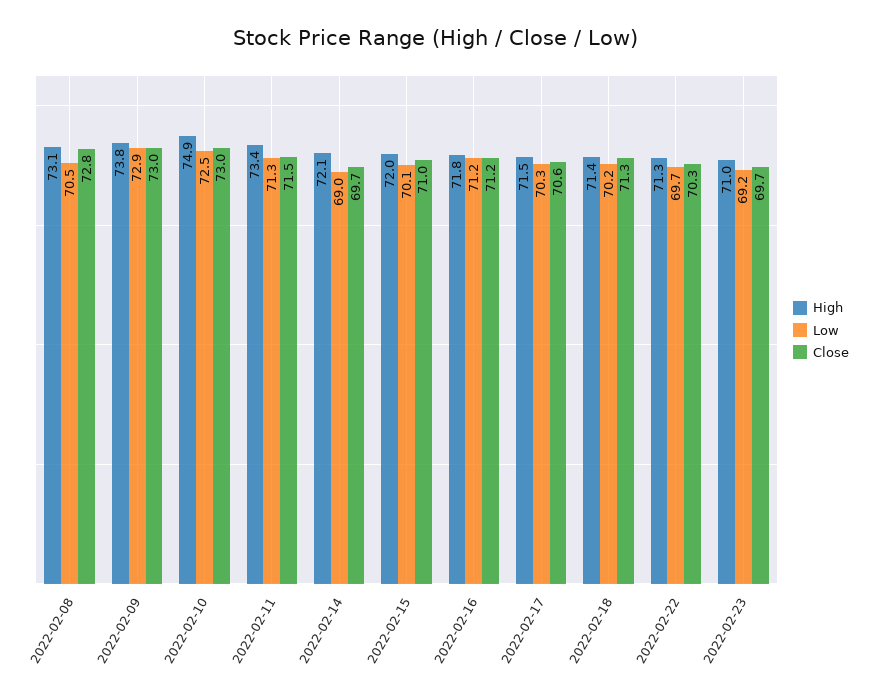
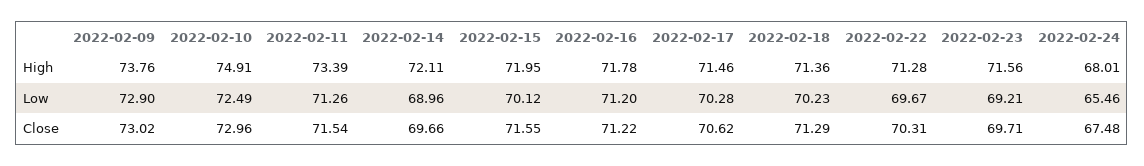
High, 2022-02-08: 73.1 -> none
Low, 2022-02-08: 70.5 -> none
Close, 2022-02-08: 72.8 -> none
Close, 2022-02-15: 71 -> 71.55
High, 2022-02-23: 71 -> 71.56
High, 2022-02-24: none -> 68.01
Low, 2022-02-24: none -> 65.46
Close, 2022-02-24: none -> 67.48

